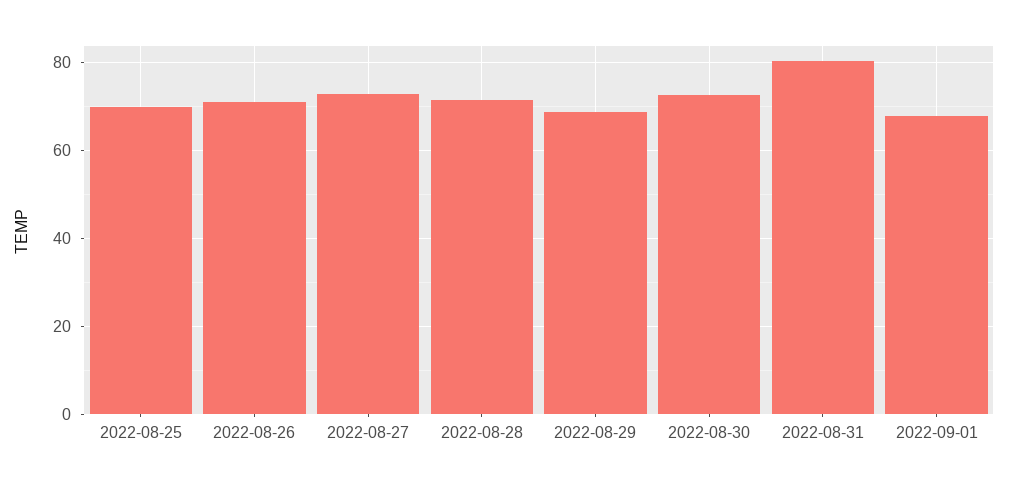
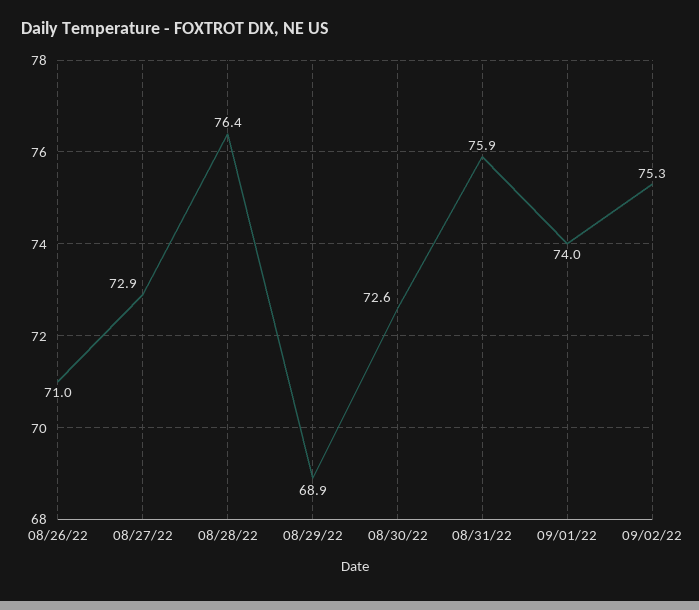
2022-08-25: 70 -> none
2022-08-28: 72 -> 76.4
2022-08-31: 80 -> 75.9
2022-09-01: 68 -> 74
09/02/22: none -> 75.3

